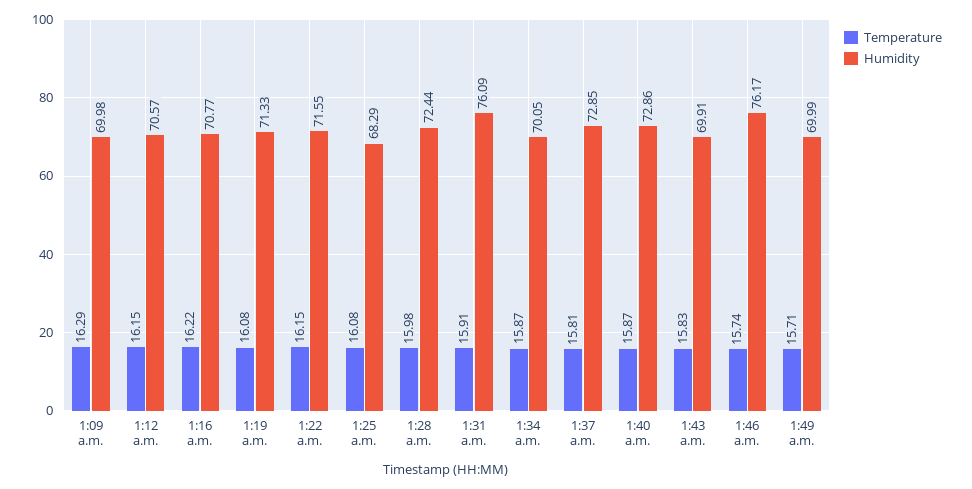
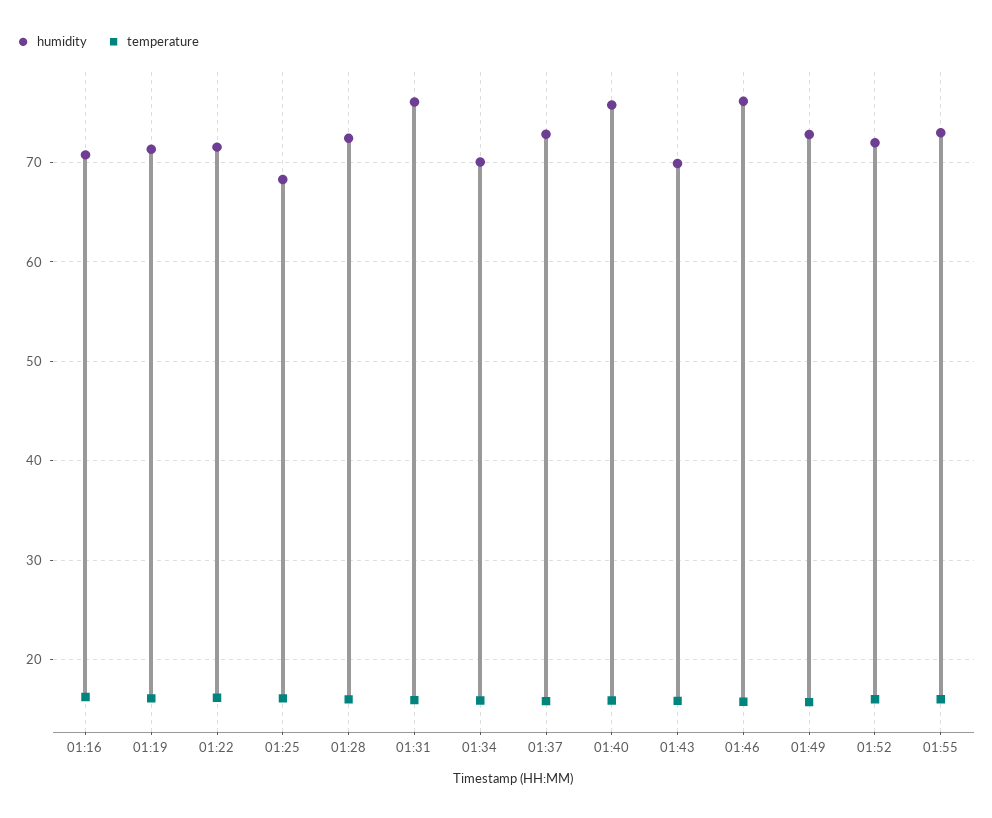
Temperature, 1:09 a.m.: 16.29 -> none
Humidity, 1:09 a.m.: 69.98 -> none
Temperature, 1:12 a.m.: 16.15 -> none
Humidity, 1:12 a.m.: 70.57 -> none
Humidity, 1:40 a.m.: 72.86 -> 76
Humidity, 1:49 a.m.: 69.99 -> 73
Humidity, 01:52: none -> 72
Temperature, 01:52: none -> 16
Humidity, 01:55: none -> 73
Temperature, 01:55: none -> 16

